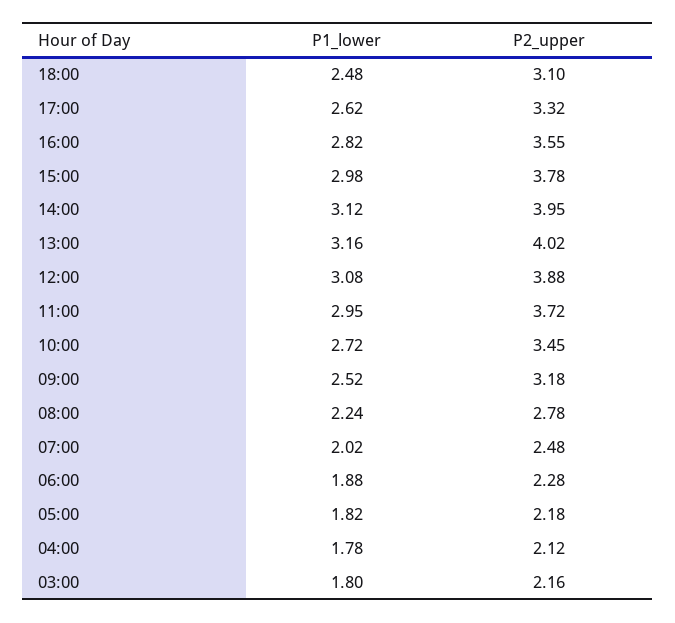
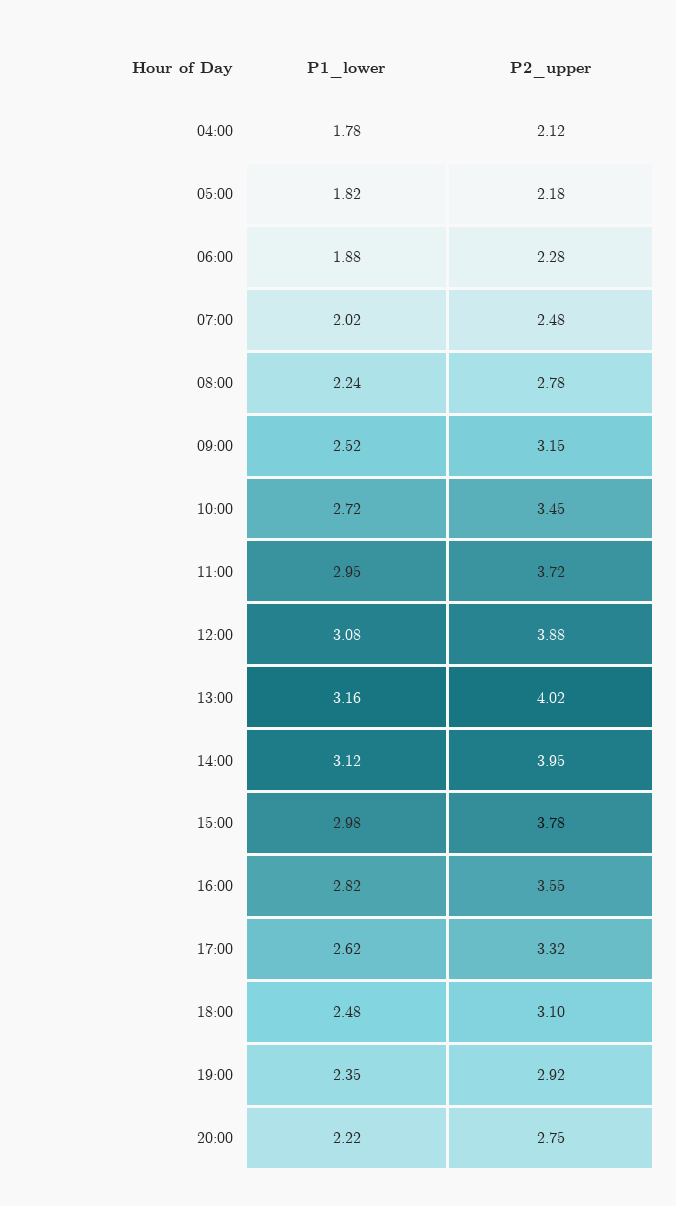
P2_upper, 09:00: 3.18 -> 3.15
P1_lower, 03:00: 1.8 -> none
P2_upper, 03:00: 2.16 -> none
P1_lower, 19:00: none -> 2.35
P2_upper, 19:00: none -> 2.92
P1_lower, 20:00: none -> 2.22
P2_upper, 20:00: none -> 2.75

